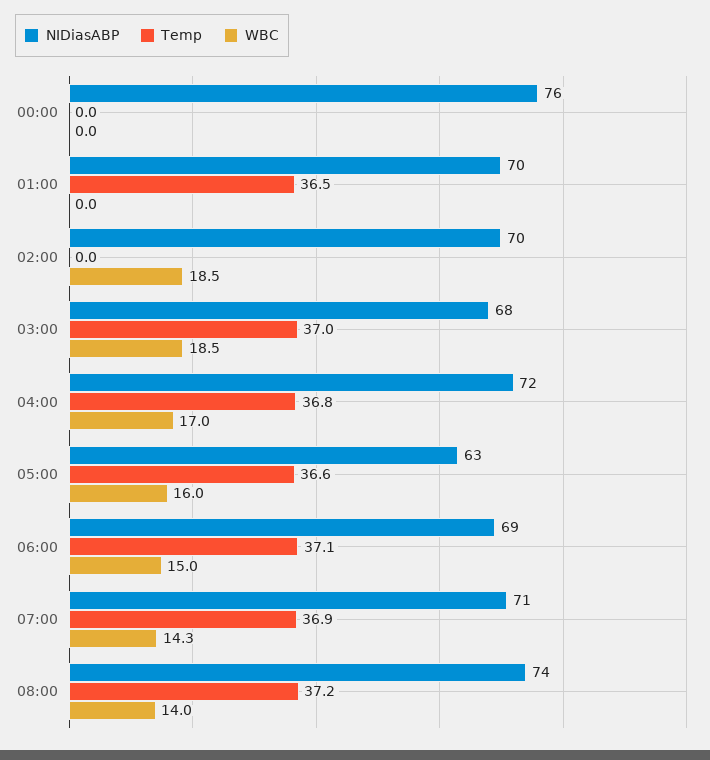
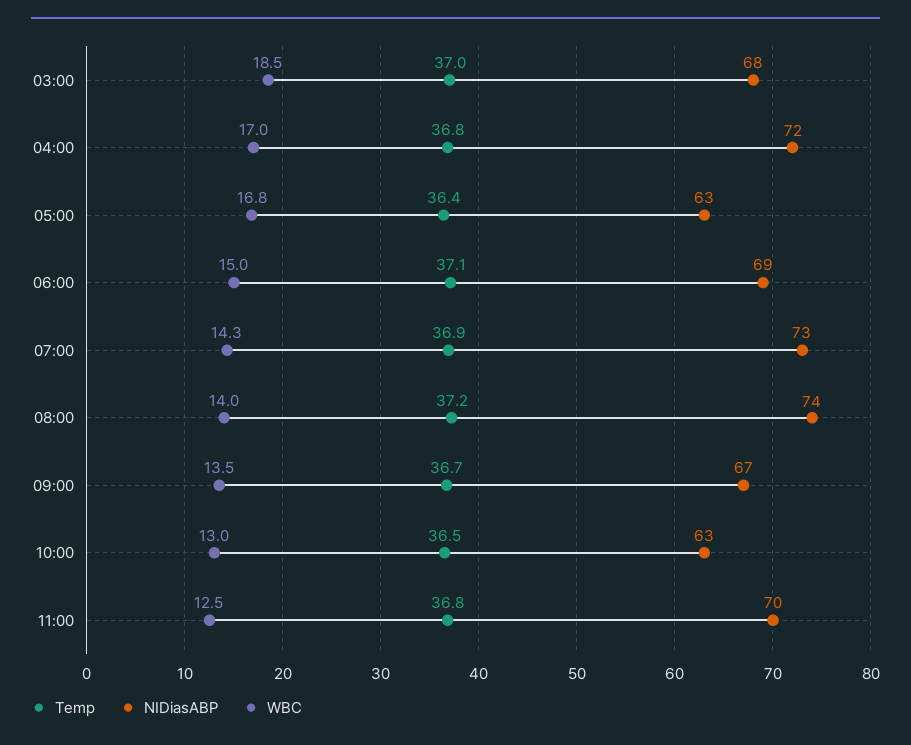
NIDiasABP, 00:00: 76 -> none
Temp, 00:00: 0 -> none
WBC, 00:00: 0 -> none
NIDiasABP, 01:00: 70 -> none
Temp, 01:00: 36.5 -> none
WBC, 01:00: 0 -> none
NIDiasABP, 02:00: 70 -> none
Temp, 02:00: 0 -> none
WBC, 02:00: 18.5 -> none
Temp, 05:00: 36.6 -> 36.4
WBC, 05:00: 16 -> 16.8
NIDiasABP, 07:00: 71 -> 73
Temp, 09:00: none -> 36.7
NIDiasABP, 09:00: none -> 67
WBC, 09:00: none -> 13.5
Temp, 10:00: none -> 36.5
NIDiasABP, 10:00: none -> 63
WBC, 10:00: none -> 13
Temp, 11:00: none -> 36.8
NIDiasABP, 11:00: none -> 70
WBC, 11:00: none -> 12.5

